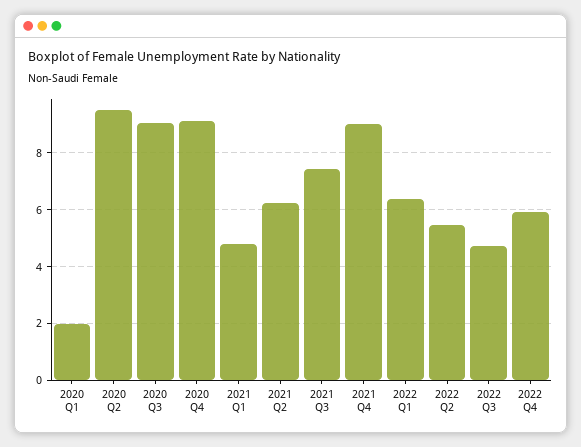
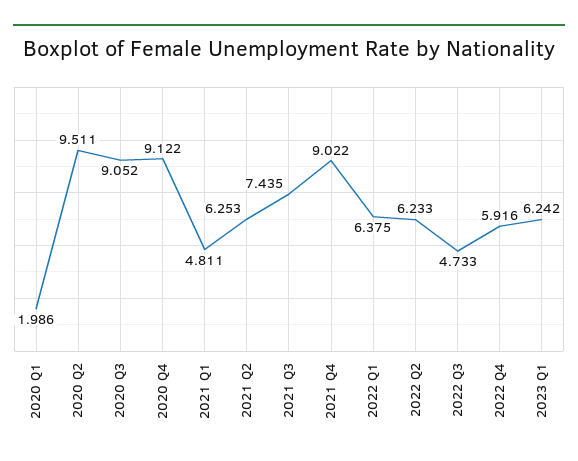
2022 Q2: 5.5 -> 6.233
2023 Q1: none -> 6.242

